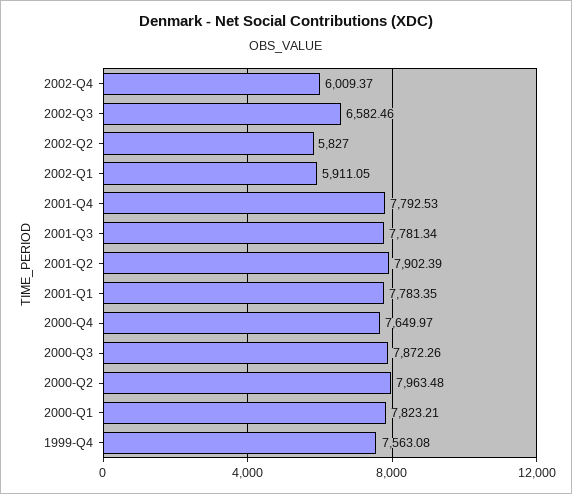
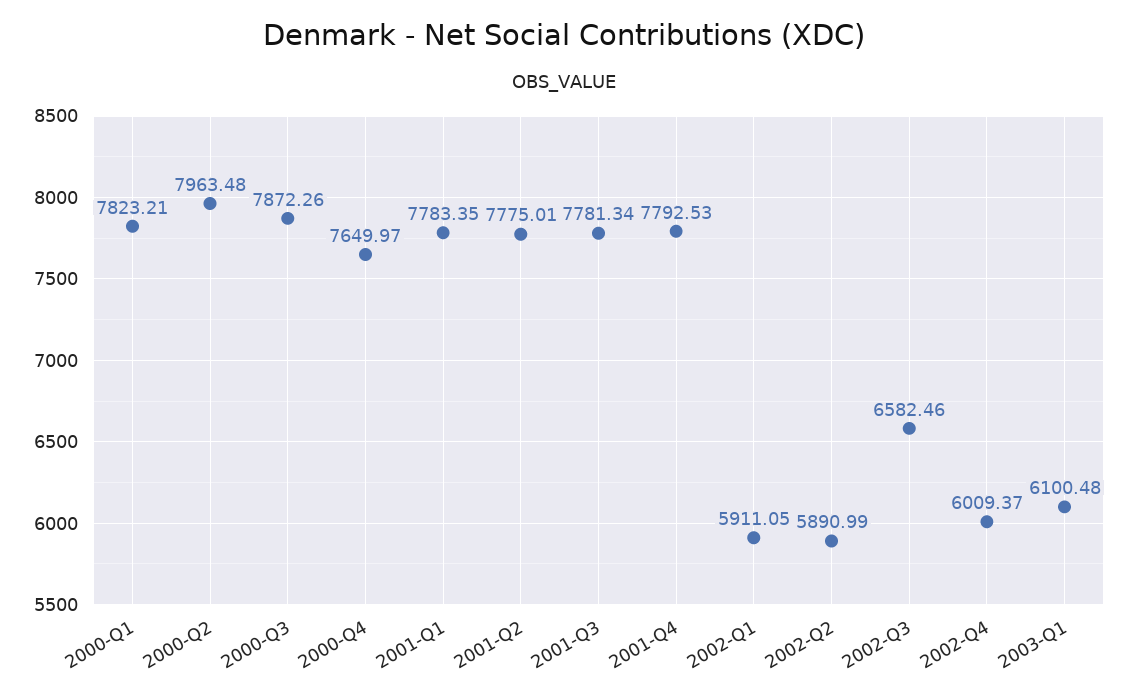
2002-Q2: 5827 -> 5890.99
2001-Q2: 7902.39 -> 7775.01
1999-Q4: 7563.08 -> none
2003-Q1: none -> 6100.48

